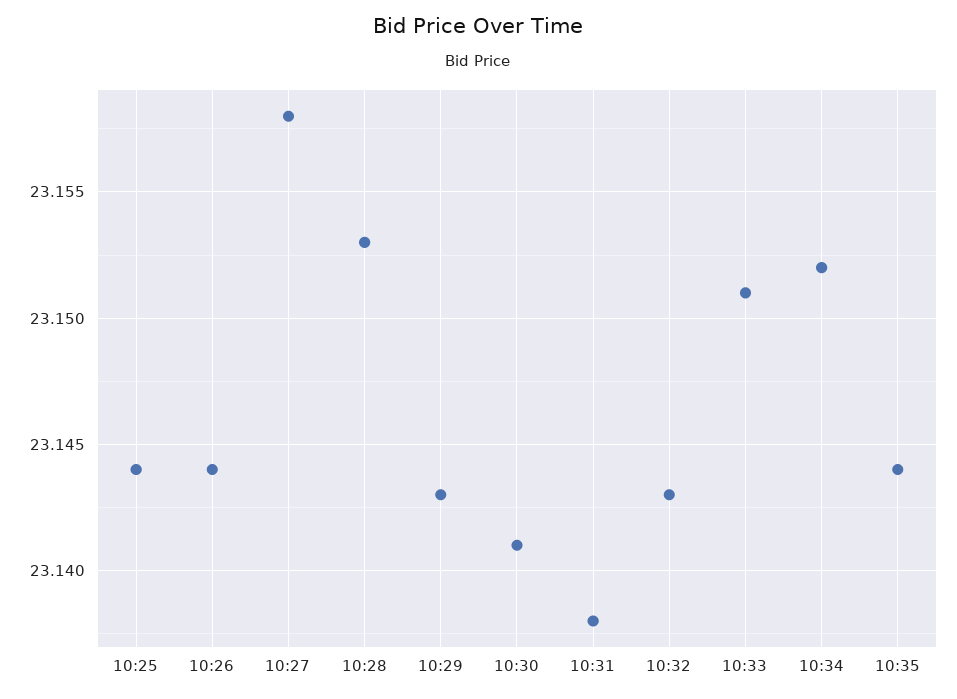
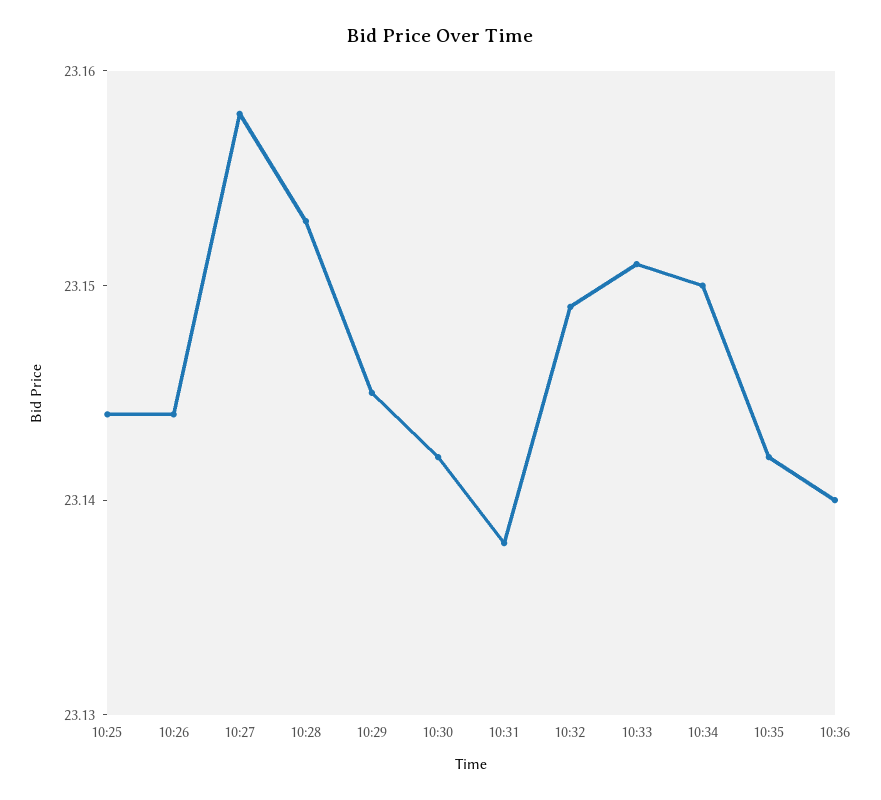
10:29: 23.143 -> 23.145
10:30: 23.141 -> 23.142
10:32: 23.143 -> 23.149
10:34: 23.152 -> 23.15
10:35: 23.144 -> 23.142
10:36: none -> 23.14

